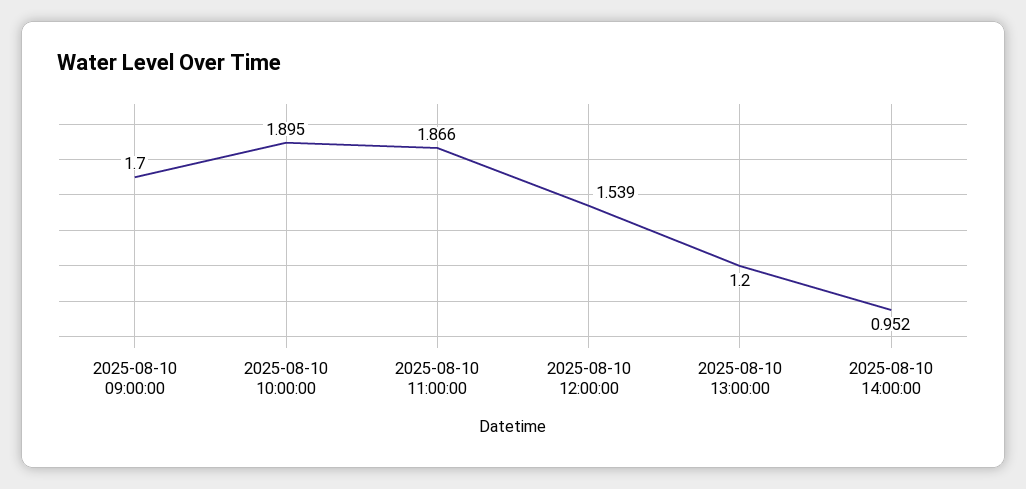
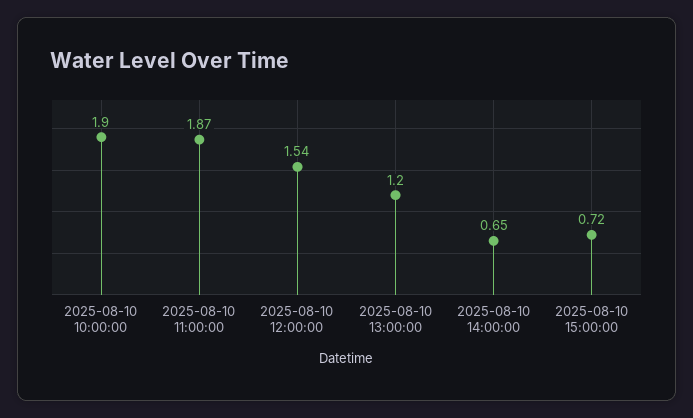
2025-08-10 09:00:00: 1.7 -> none
2025-08-10 14:00:00: 0.952 -> 0.65
2025-08-10 15:00:00: none -> 0.72

